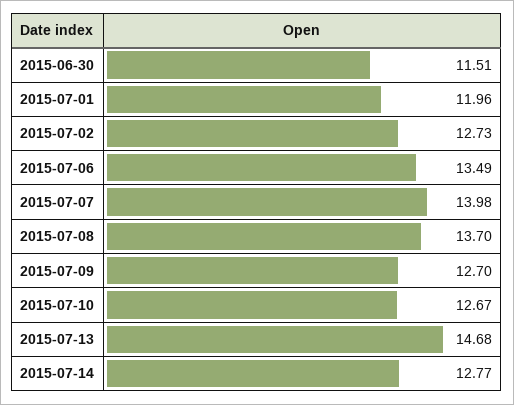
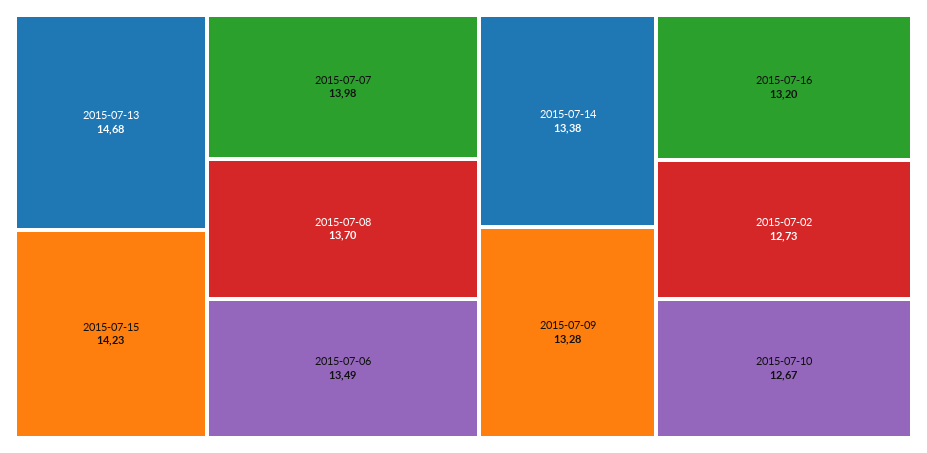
2015-06-30: 11.51 -> none
2015-07-01: 11.96 -> none
2015-07-09: 12.7 -> 13.28
2015-07-14: 12.77 -> 13.38
2015-07-15: none -> 14.23
2015-07-16: none -> 13.2

